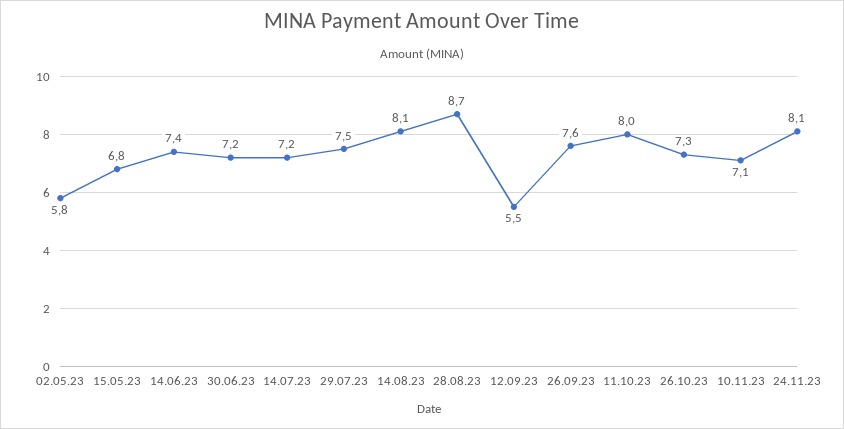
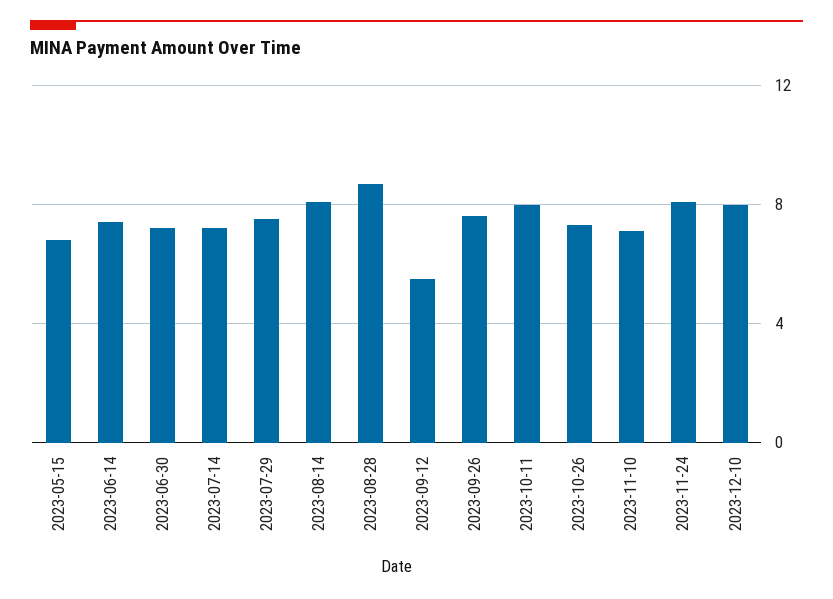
02.05.23: 5.8 -> none
2023-12-10: none -> 8

